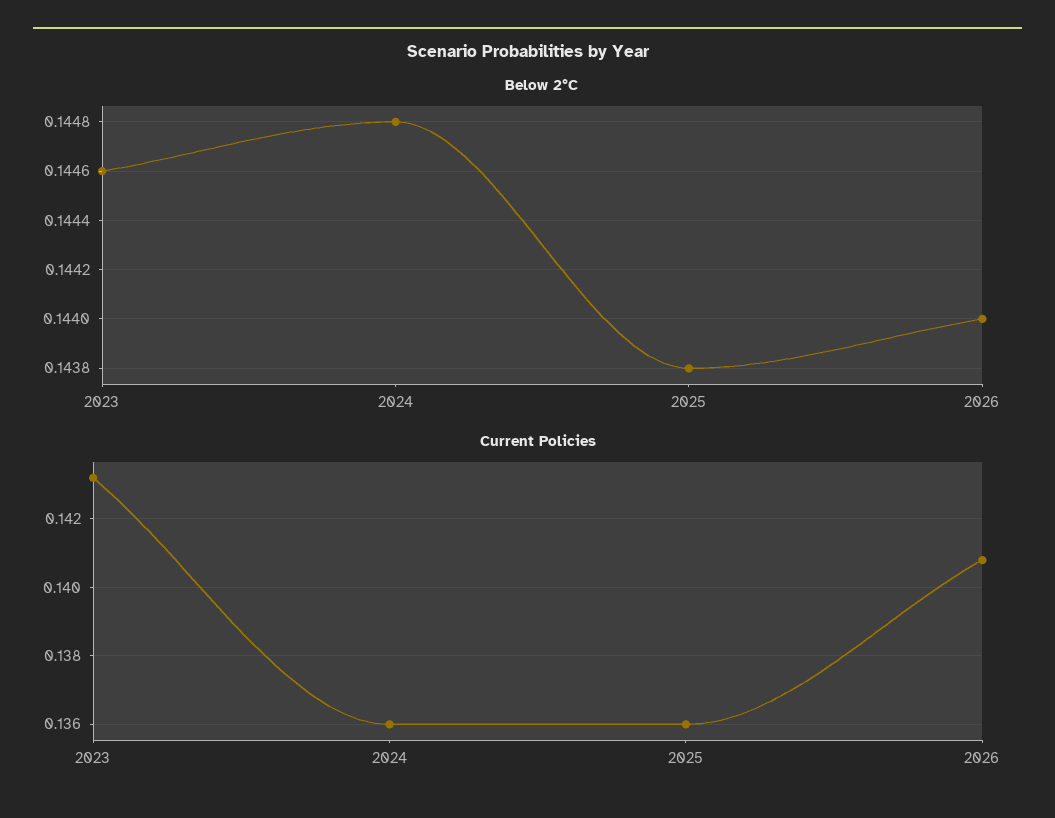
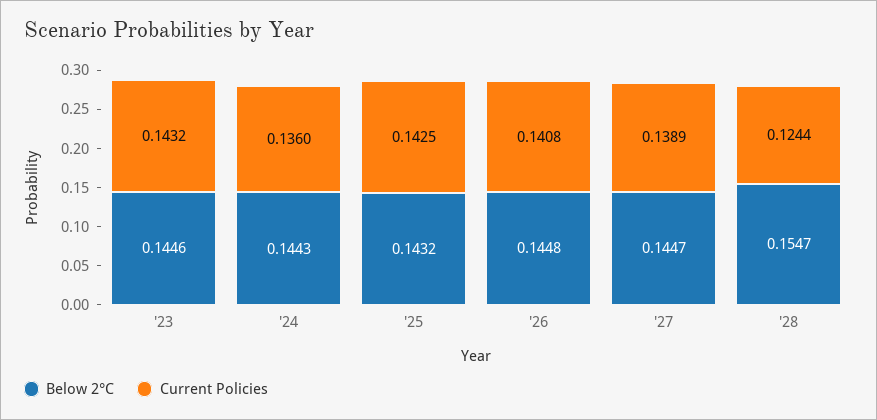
Below 2°C, 2024: 0.1448 -> 0.1443
Below 2°C, 2025: 0.1438 -> 0.1432
Below 2°C, 2026: 0.144 -> 0.1448
Current Policies, 2025: 0.136 -> 0.1425
Below 2°C, '27: none -> 0.1447
Current Policies, '27: none -> 0.1389
Below 2°C, '28: none -> 0.1547
Current Policies, '28: none -> 0.1244

